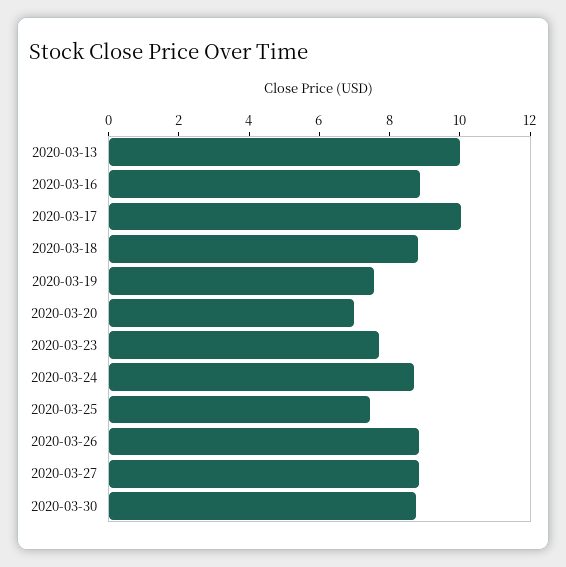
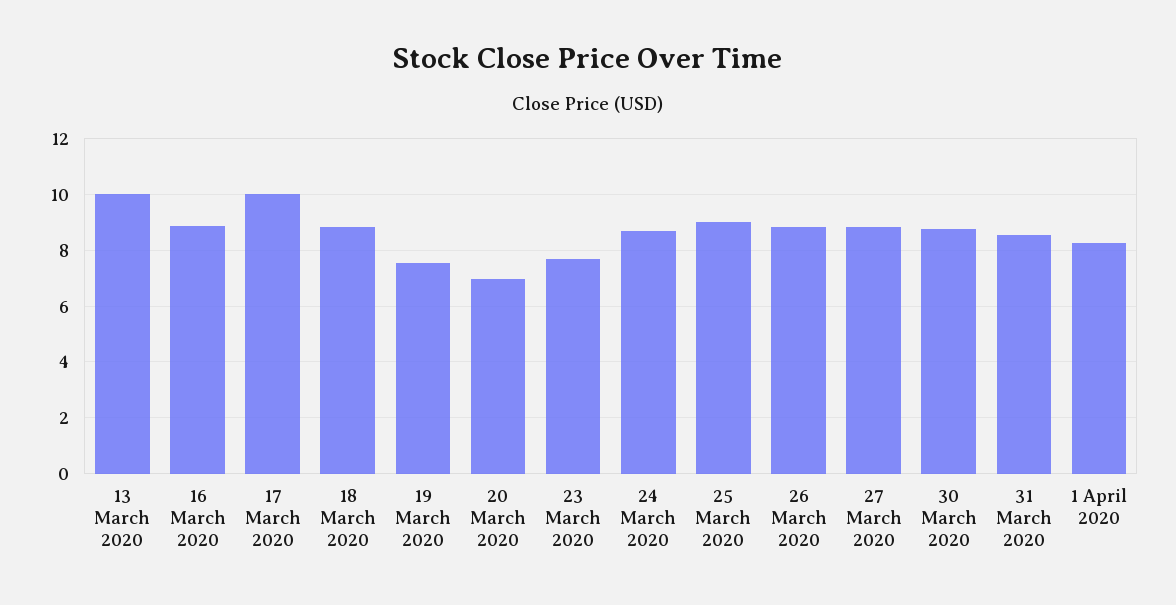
2020-03-25: 7.5 -> 9
31 March 2020: none -> 8.5
1 April 2020: none -> 8.25

